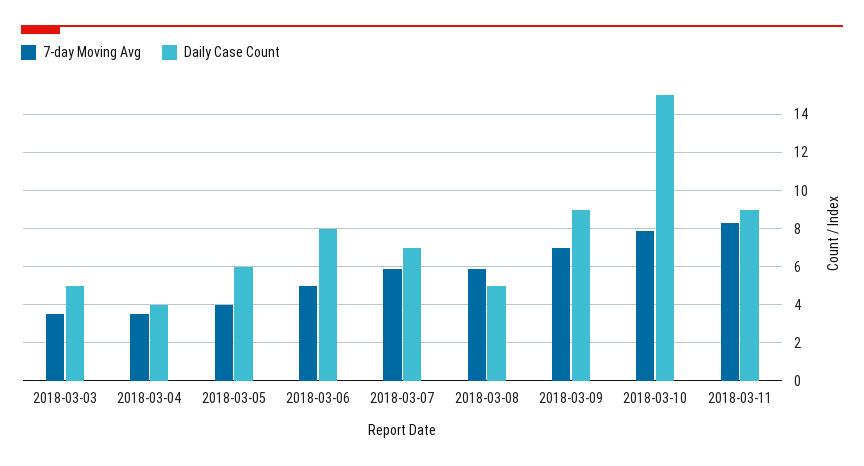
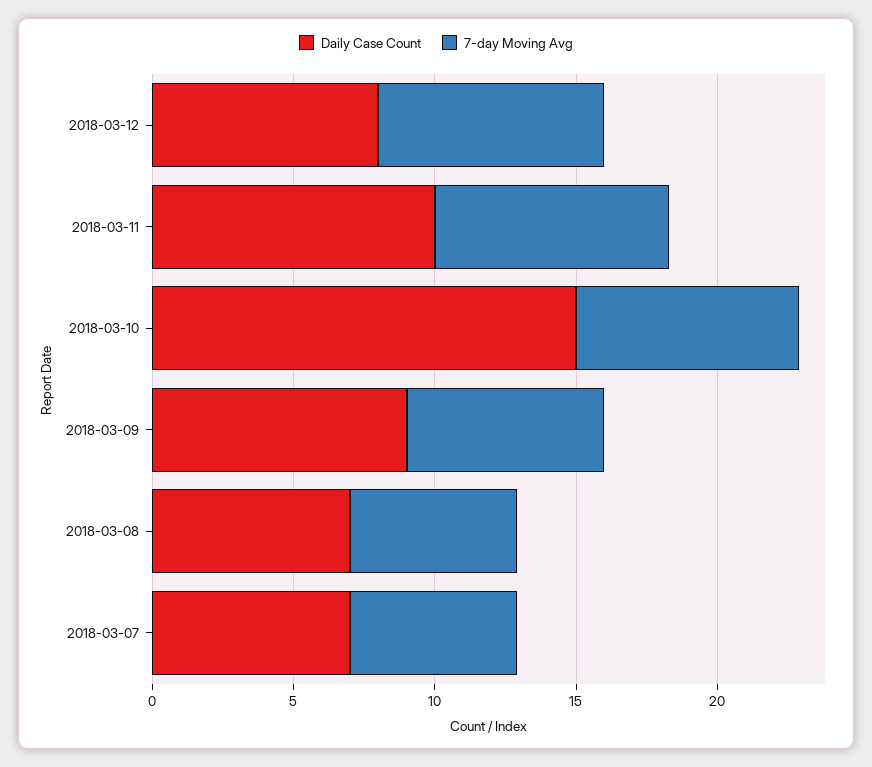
7-day Moving Avg, 2018-03-03: 3.5 -> none
Daily Case Count, 2018-03-03: 5 -> none
7-day Moving Avg, 2018-03-04: 3.5 -> none
Daily Case Count, 2018-03-04: 4 -> none
7-day Moving Avg, 2018-03-05: 4 -> none
Daily Case Count, 2018-03-05: 6 -> none
7-day Moving Avg, 2018-03-06: 5 -> none
Daily Case Count, 2018-03-06: 8 -> none
Daily Case Count, 2018-03-08: 5 -> 7
Daily Case Count, 2018-03-11: 9 -> 10
Daily Case Count, 2018-03-12: none -> 8
7-day Moving Avg, 2018-03-12: none -> 8

